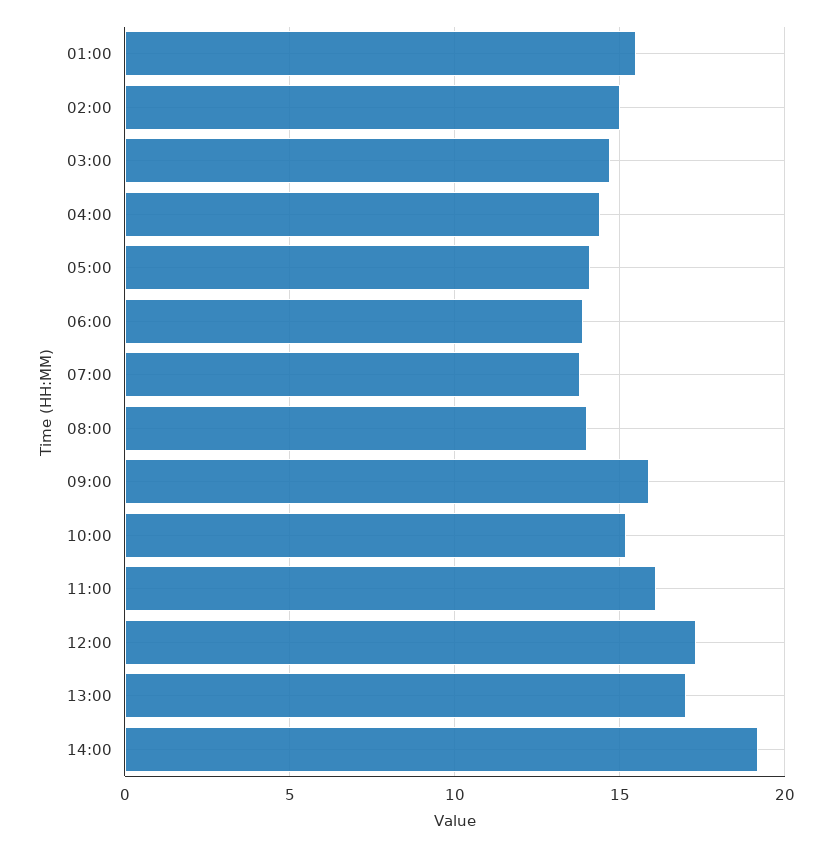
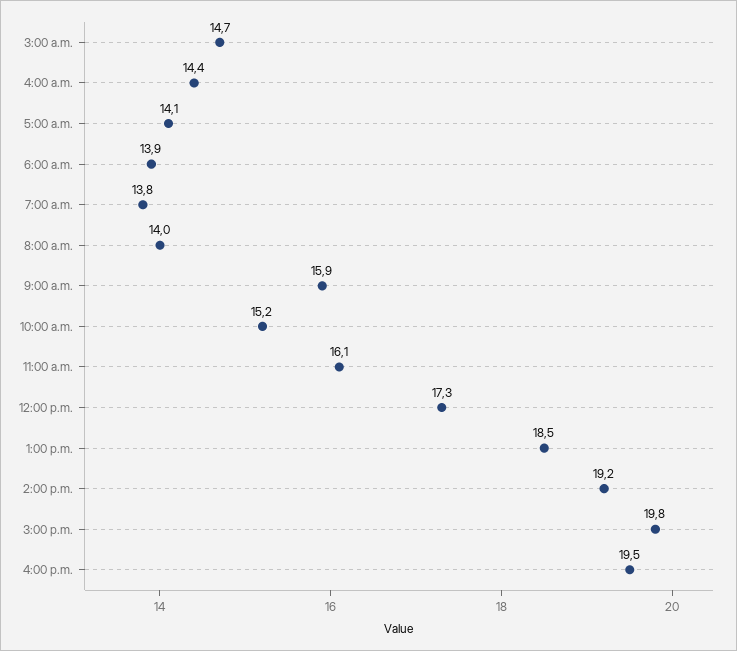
01:00: 15.5 -> none
02:00: 15 -> none
13:00: 17 -> 18.5
3:00 p.m.: none -> 19.8
4:00 p.m.: none -> 19.5

